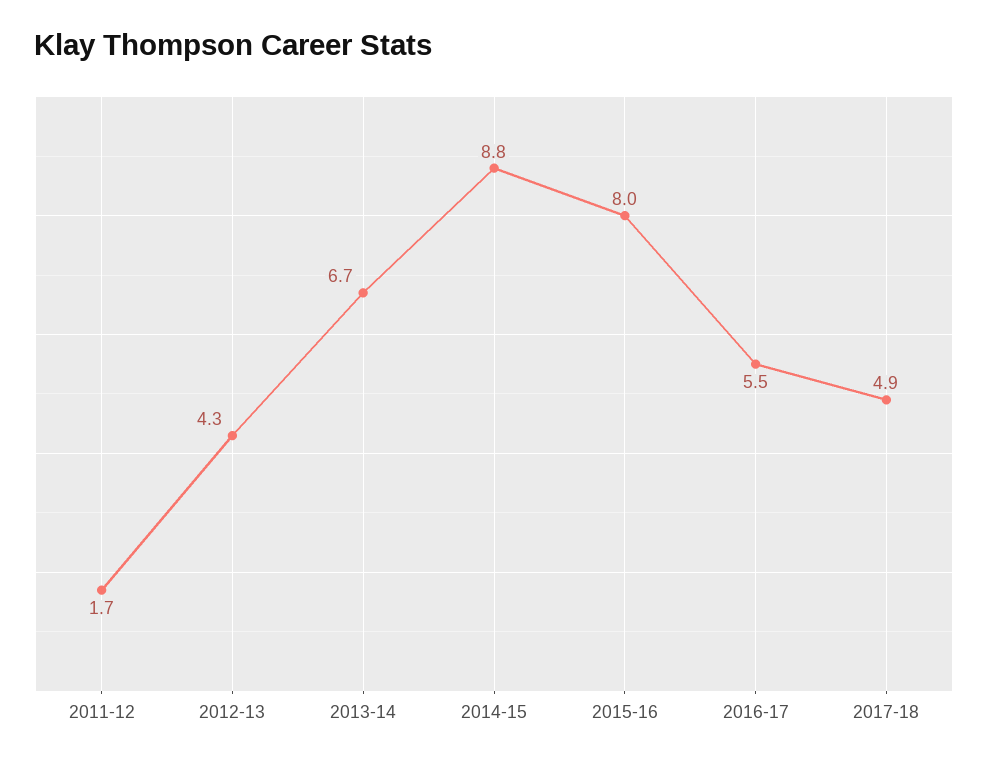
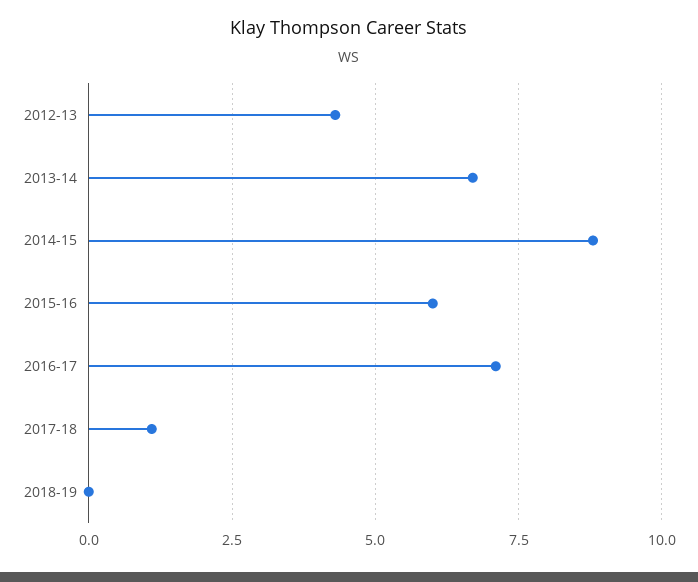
2011-12: 1.7 -> none
2015-16: 8 -> 6
2016-17: 5.5 -> 7
2017-18: 4.9 -> 1
2018-19: none -> 0

